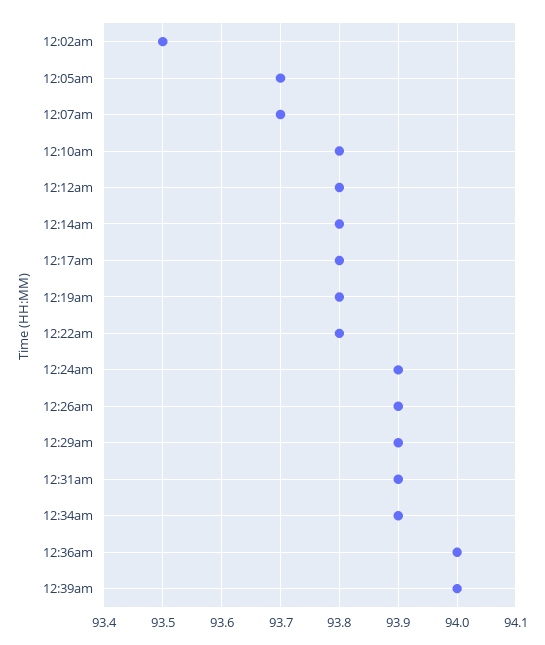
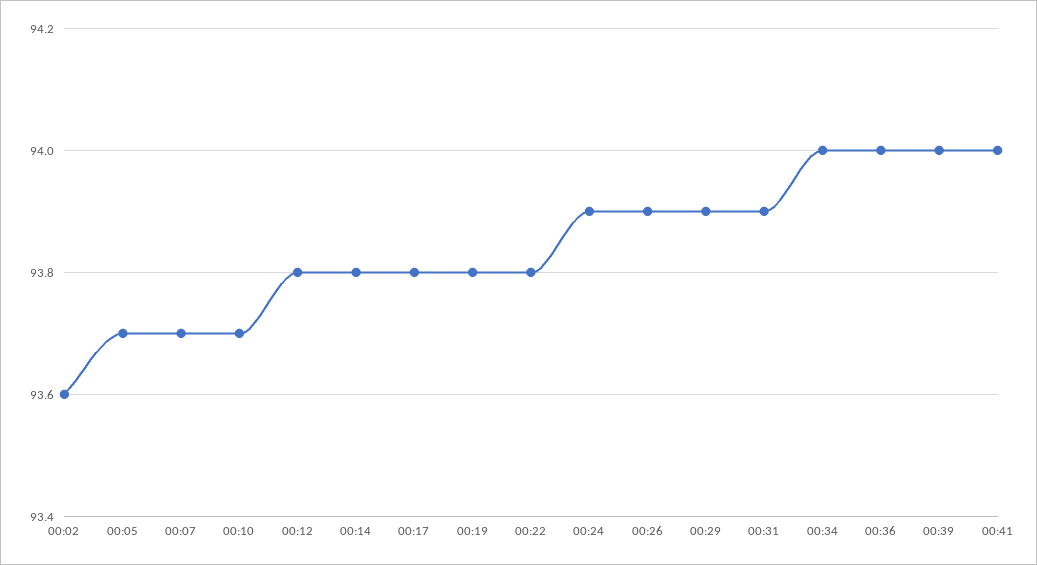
12:02am: 93.5 -> 93.6
12:10am: 93.8 -> 93.7
12:34am: 93.9 -> 94
00:41: none -> 94

